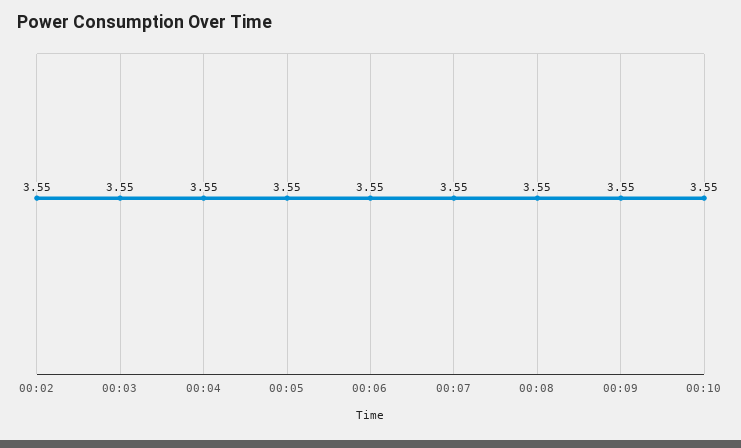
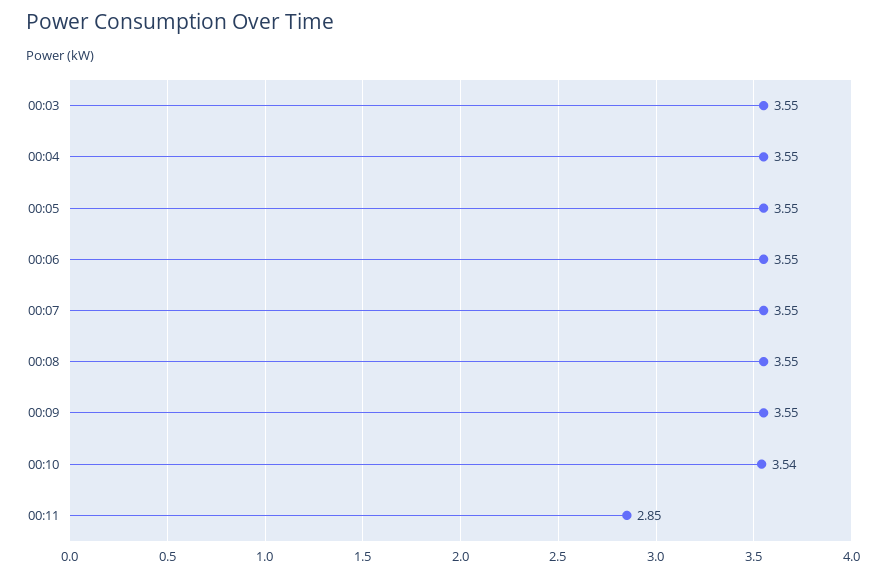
00:02: 3.55 -> none
00:10: 3.55 -> 3.54
00:11: none -> 2.85

